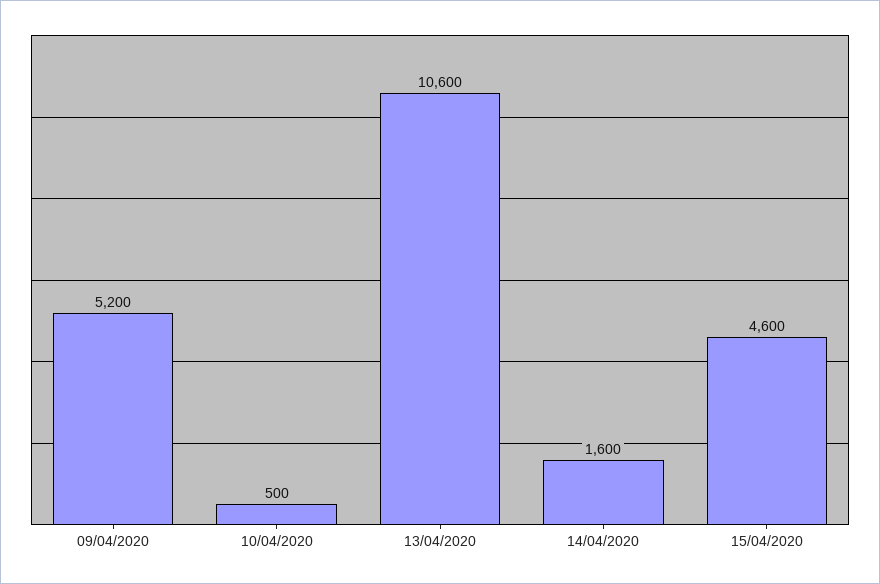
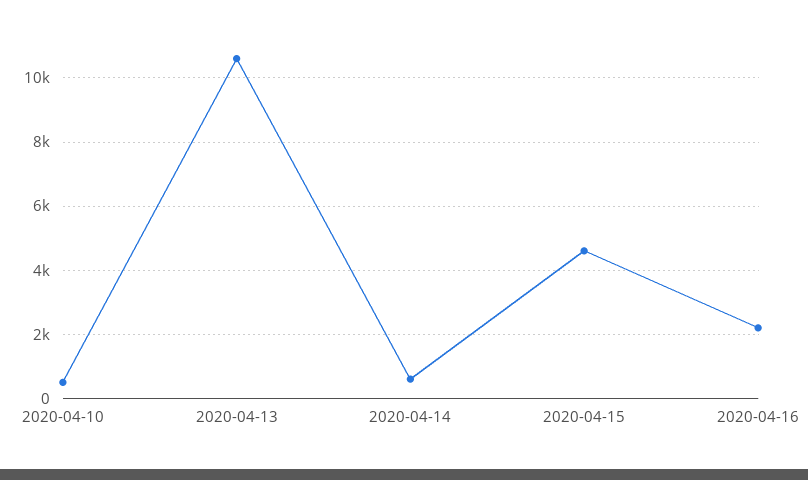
09/04/2020: 5200 -> none
14/04/2020: 1600 -> 600
2020-04-16: none -> 2200

